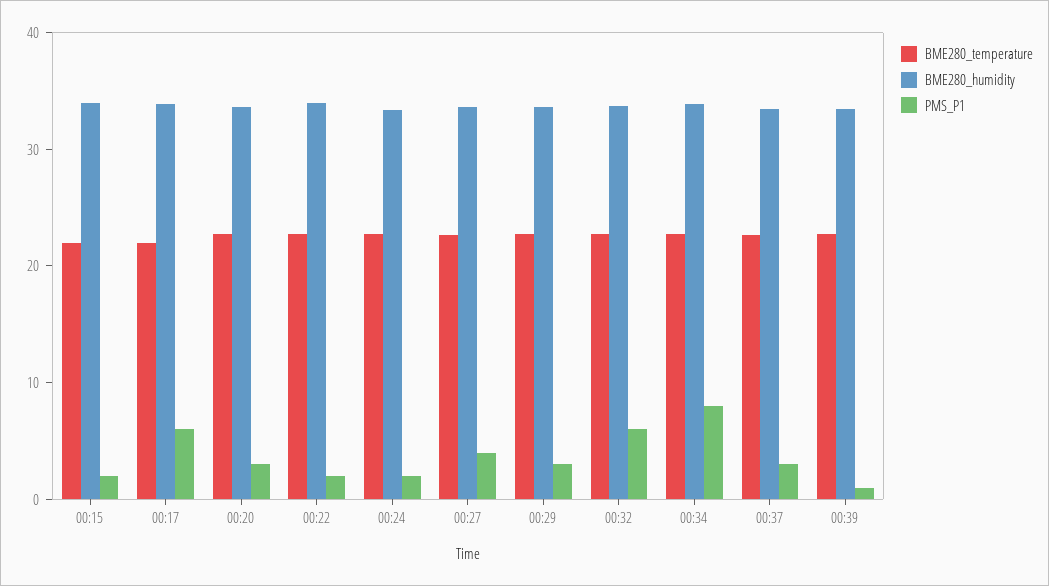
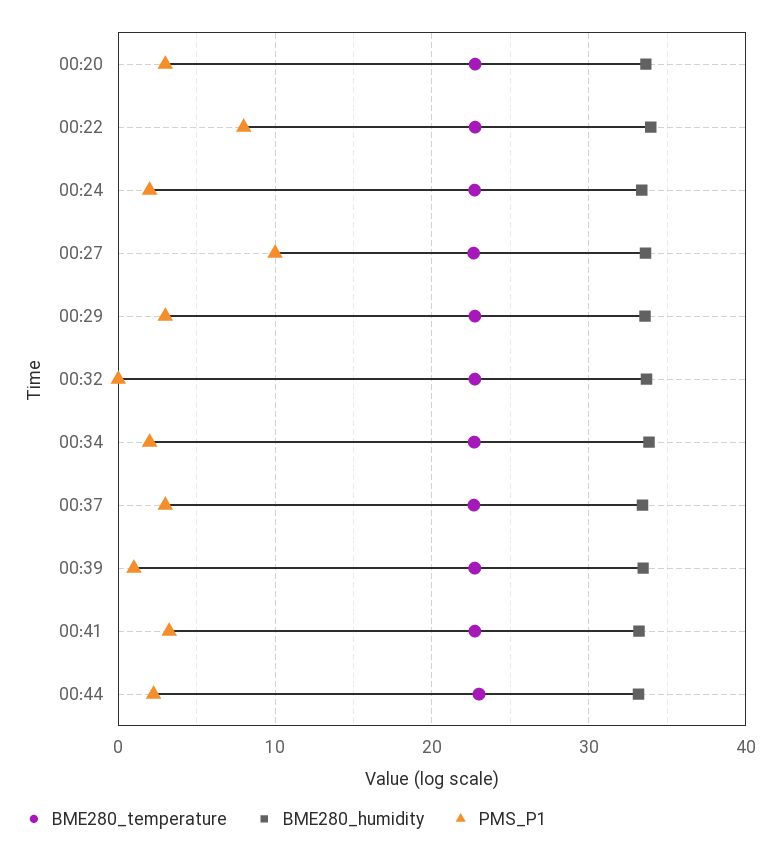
BME280_temperature, 00:15: 22 -> none
BME280_humidity, 00:15: 34 -> none
PMS_P1, 00:15: 2 -> none
BME280_temperature, 00:17: 22 -> none
BME280_humidity, 00:17: 34 -> none
PMS_P1, 00:17: 6 -> none
PMS_P1, 00:22: 2 -> 8
PMS_P1, 00:27: 4 -> 10
PMS_P1, 00:32: 6 -> 0
PMS_P1, 00:34: 8 -> 2
BME280_temperature, 00:41: none -> 23
BME280_humidity, 00:41: none -> 33
PMS_P1, 00:41: none -> 3
BME280_temperature, 00:44: none -> 23
BME280_humidity, 00:44: none -> 33
PMS_P1, 00:44: none -> 2

